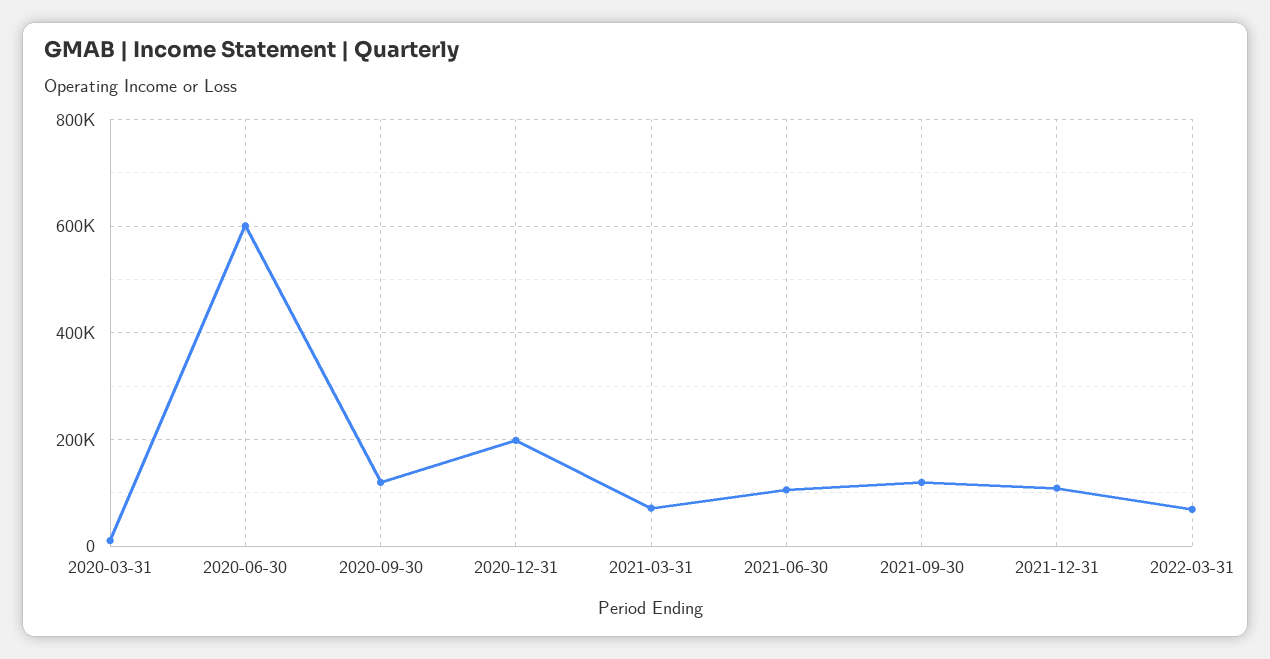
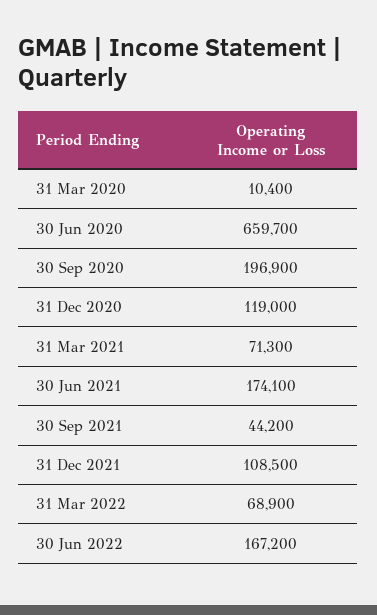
2020-06-30: 600000 -> 659700
2020-09-30: 120000 -> 196900
2020-12-31: 200000 -> 119000
2021-06-30: 100000 -> 174100
2021-09-30: 120000 -> 44200
30 Jun 2022: none -> 167200

